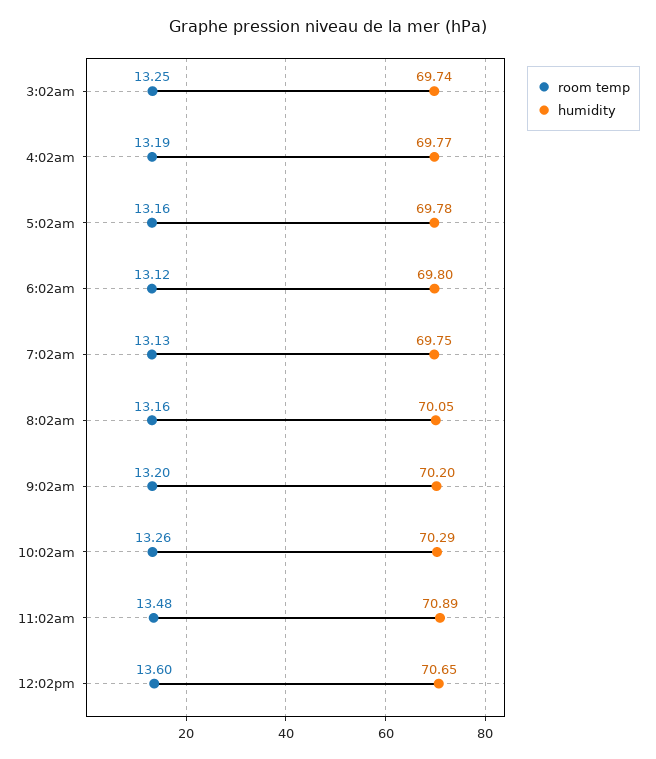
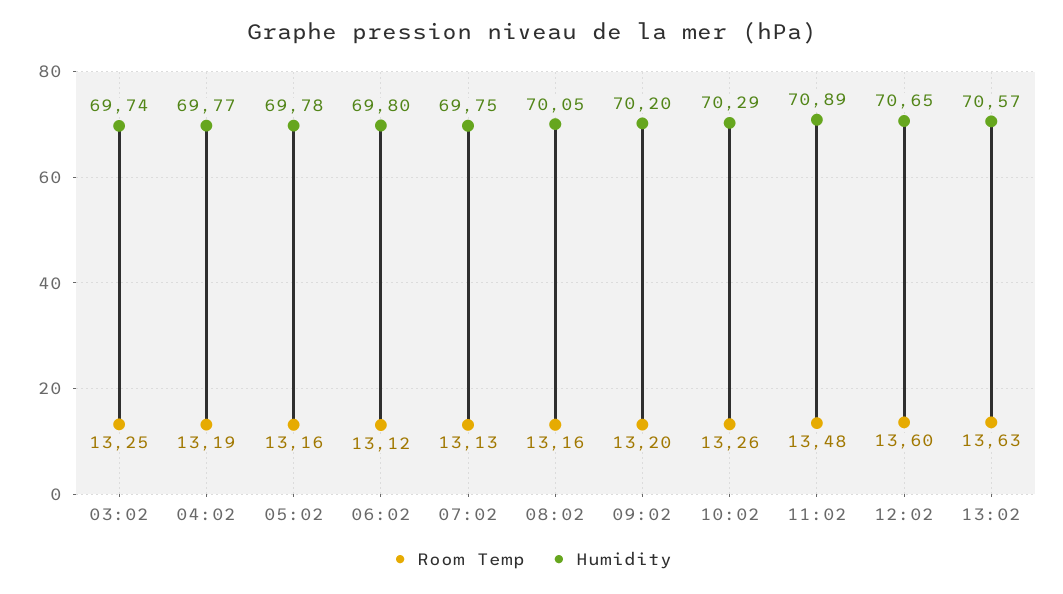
room temp, 13:02: none -> 13.63
humidity, 13:02: none -> 70.57

